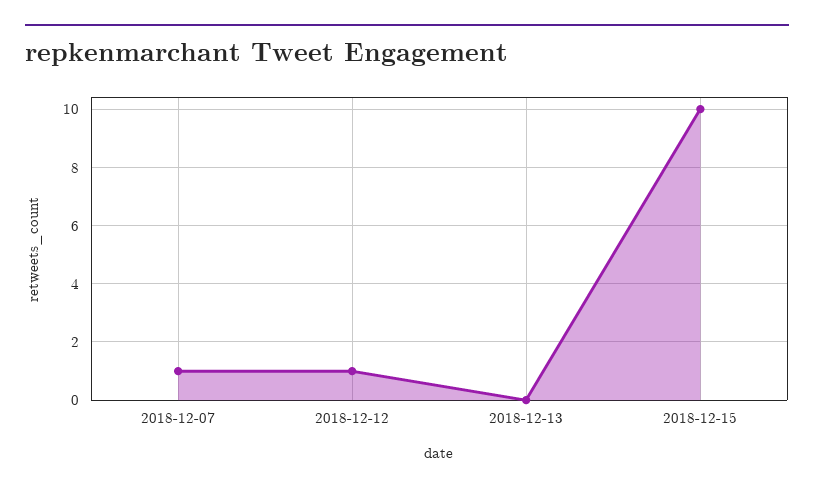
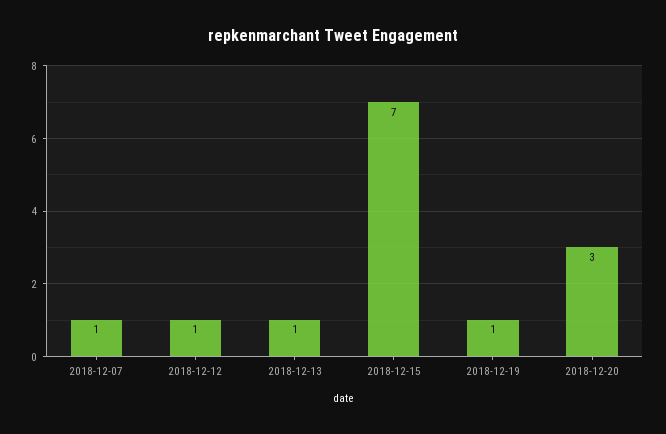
2018-12-13: 0 -> 1
2018-12-15: 10 -> 7
2018-12-19: none -> 1
2018-12-20: none -> 3

